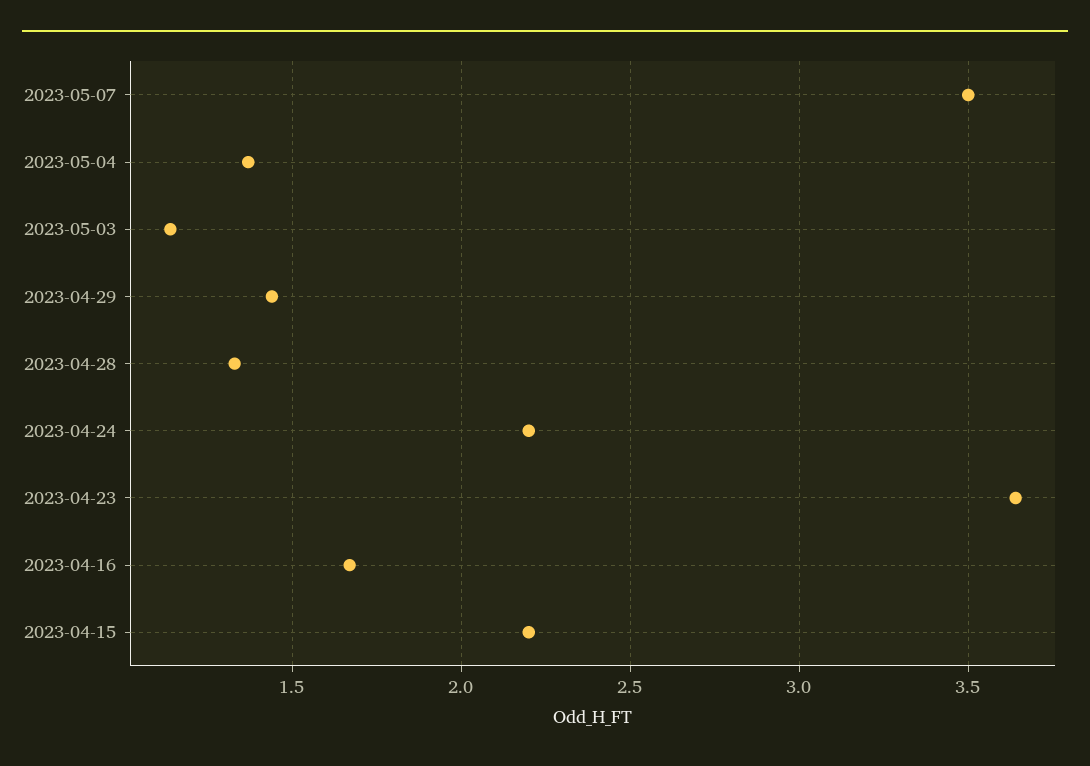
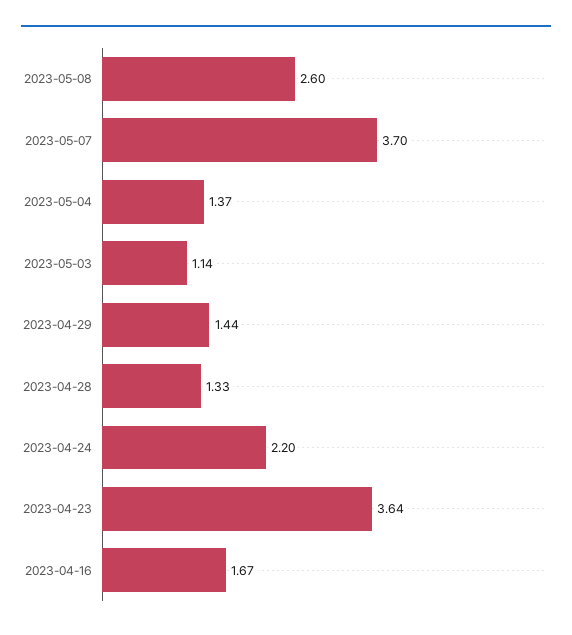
2023-05-07: 3.5 -> 3.7
2023-04-15: 2.2 -> none
2023-05-08: none -> 2.6

